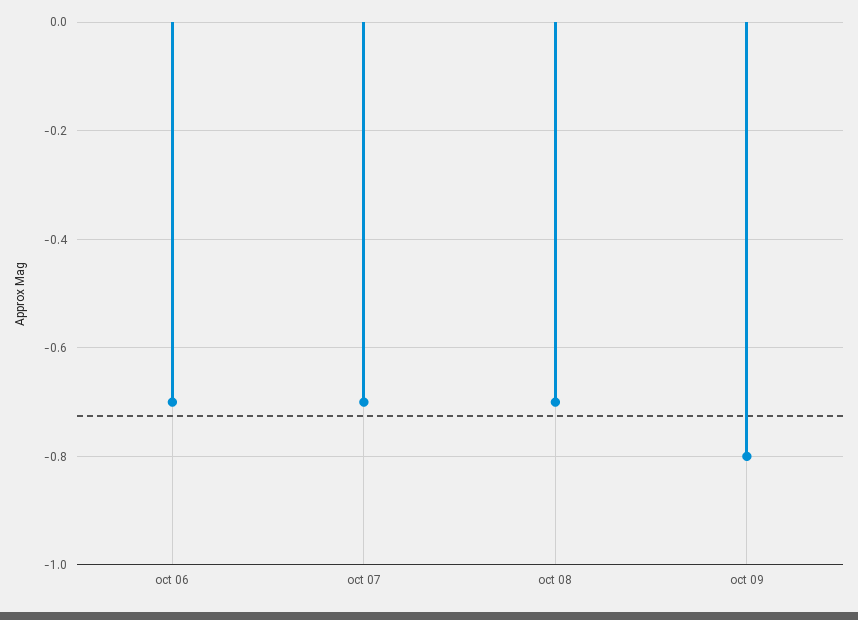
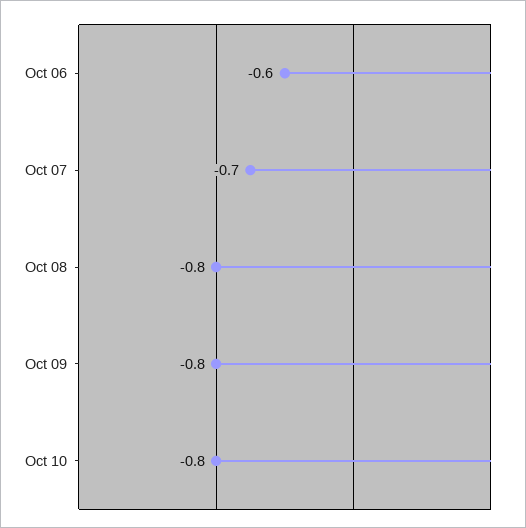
oct 06: -0.7 -> -0.6
oct 08: -0.7 -> -0.8
Oct 10: none -> -0.8

